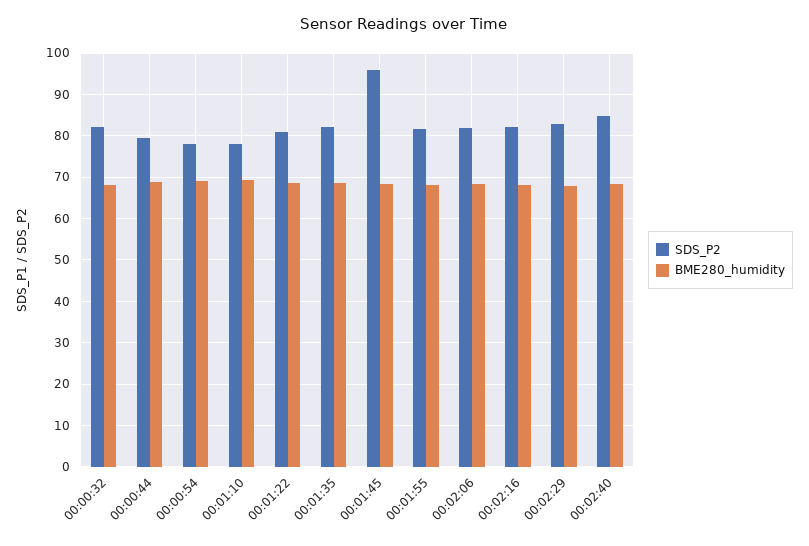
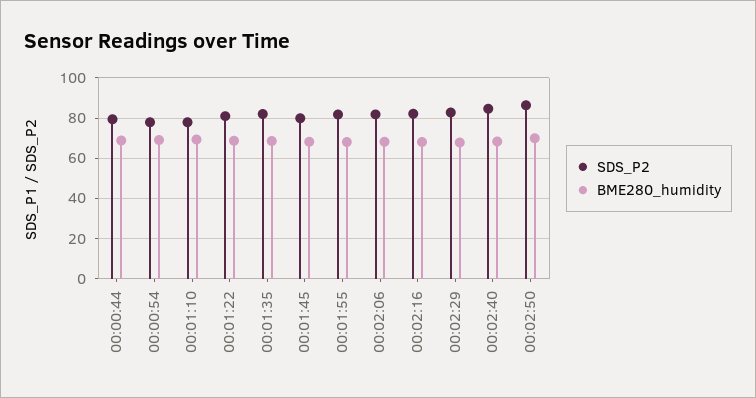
SDS_P2, 00:00:32: 82 -> none
BME280_humidity, 00:00:32: 68 -> none
SDS_P2, 00:01:45: 96 -> 80
SDS_P2, 00:02:50: none -> 85
BME280_humidity, 00:02:50: none -> 70

